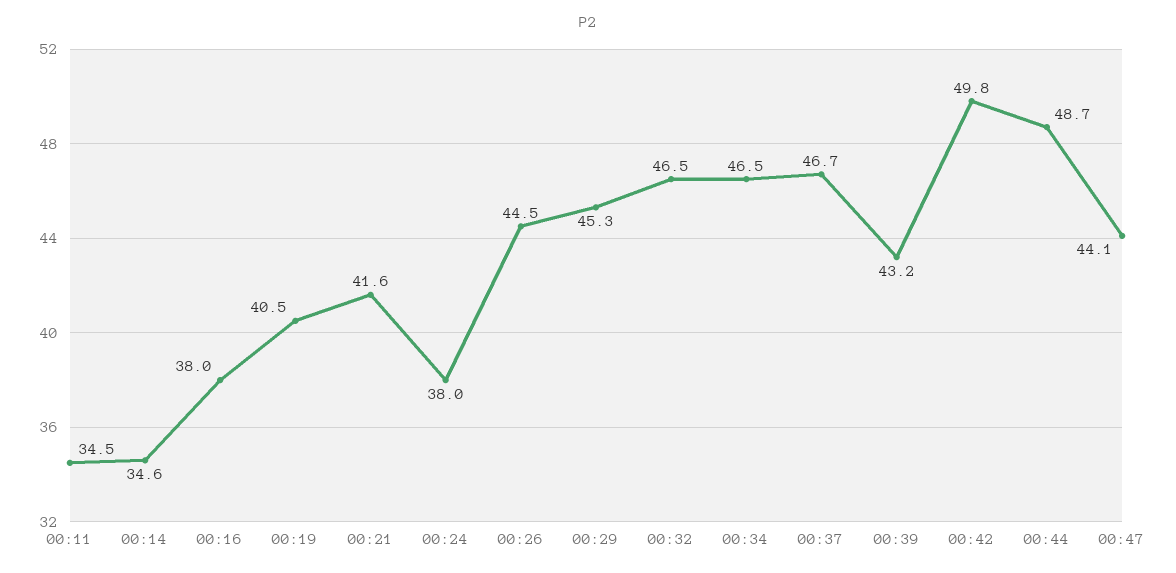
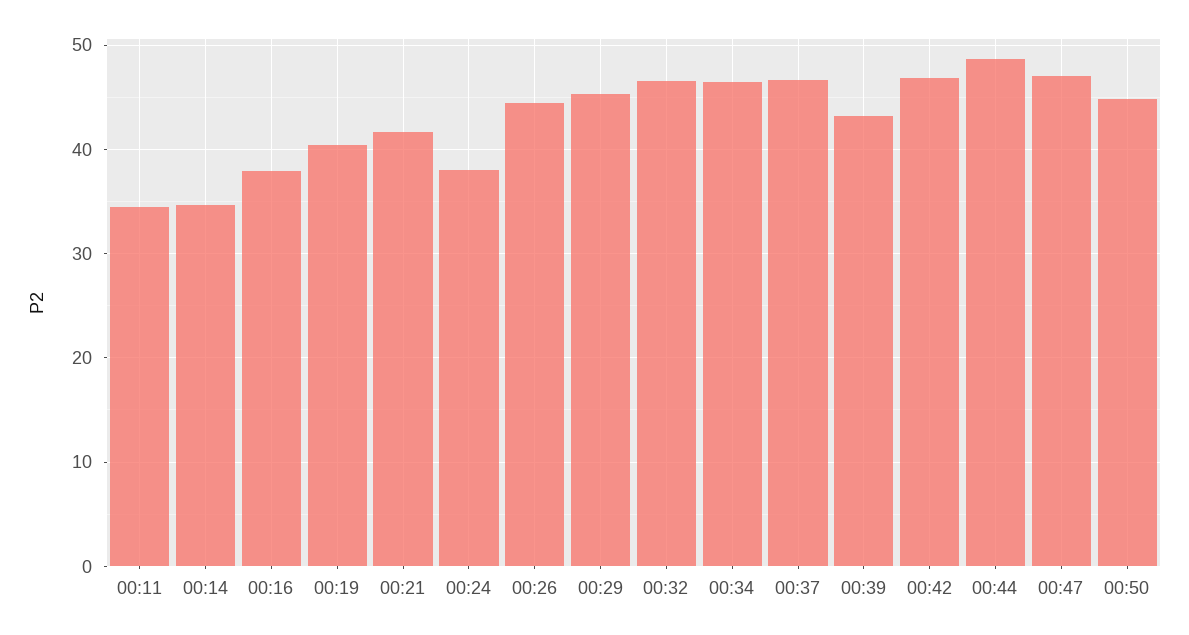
00:42: 49.8 -> 47
00:47: 44.1 -> 47
00:50: none -> 45

